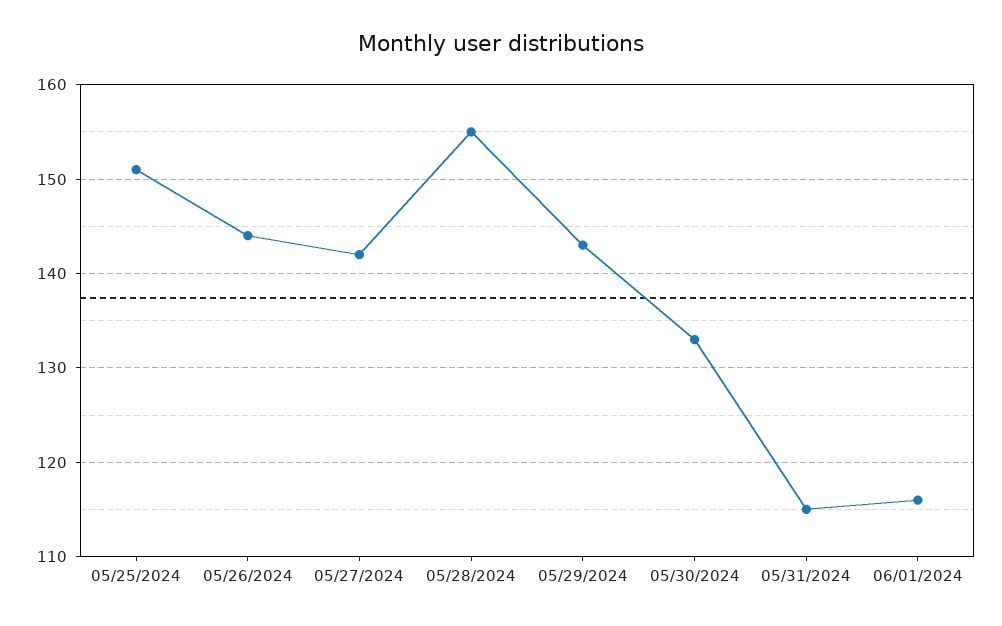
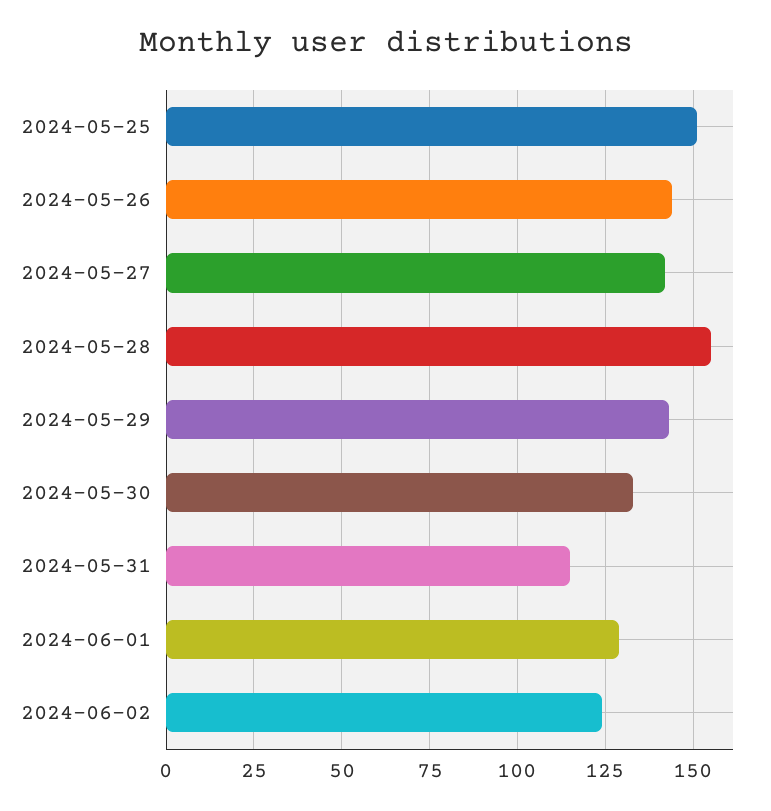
06/01/2024: 116 -> 130
2024-06-02: none -> 125

